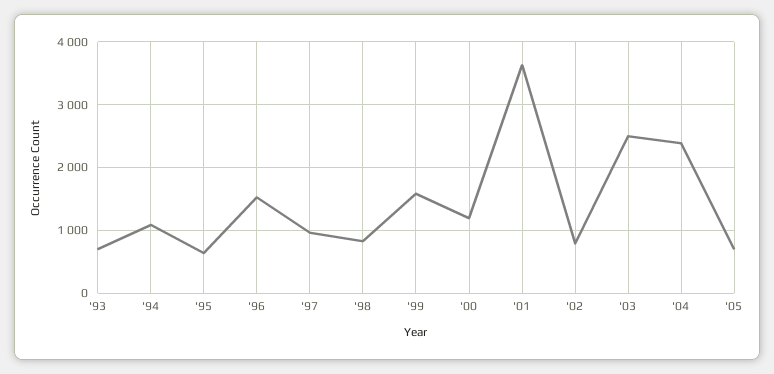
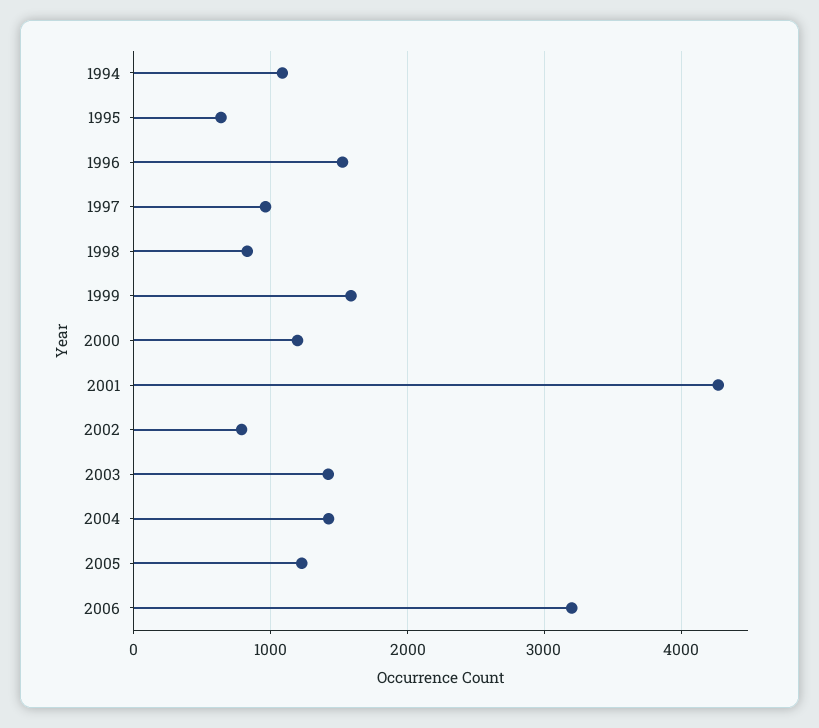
'93: 700 -> none
'01: 3600 -> 4300
'03: 2500 -> 1400
'04: 2400 -> 1400
'05: 700 -> 1200
2006: none -> 3200

